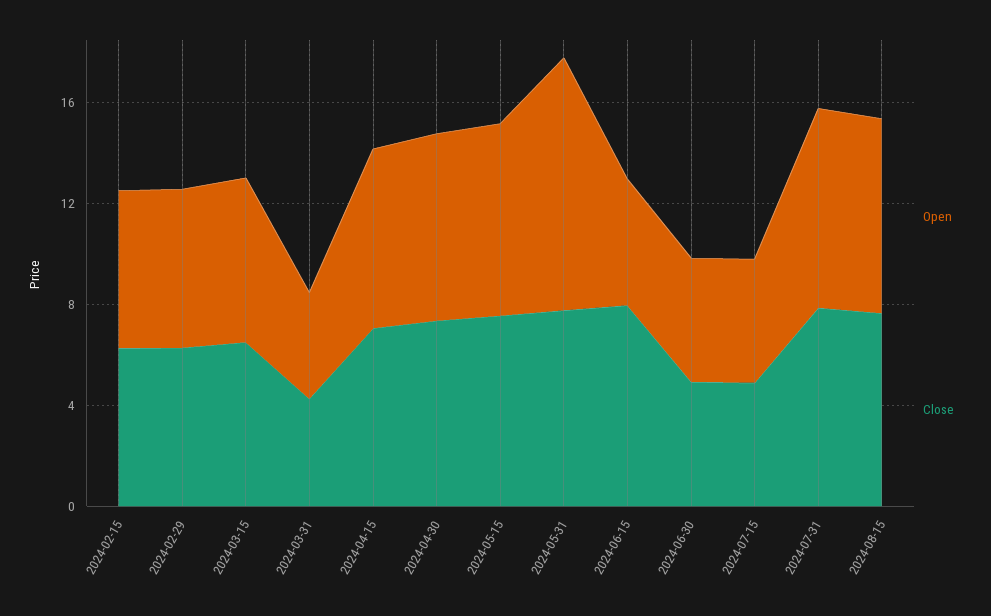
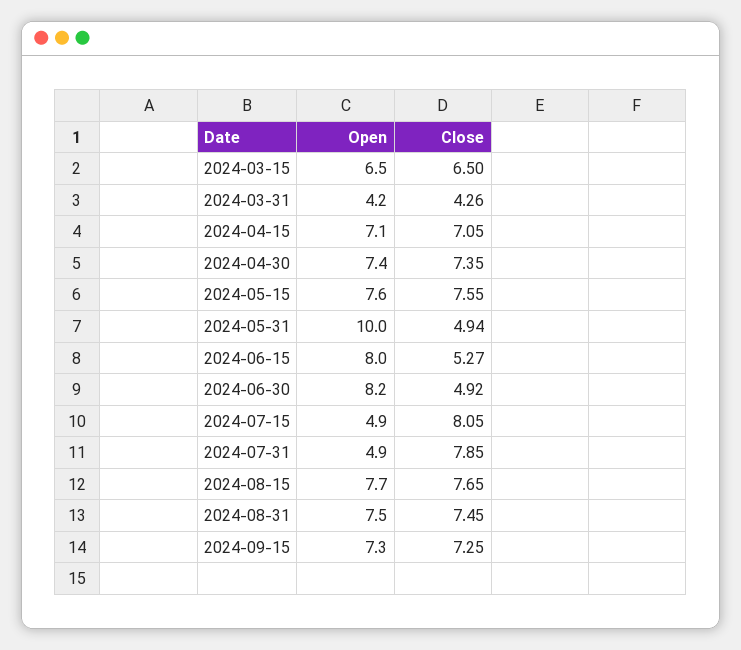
Open, 2024-02-15: 6 -> none
Close, 2024-02-15: 6 -> none
Open, 2024-02-29: 6 -> none
Close, 2024-02-29: 6 -> none
Close, 2024-05-31: 8 -> 4.94
Open, 2024-06-15: 5 -> 8
Close, 2024-06-15: 8 -> 5.27
Open, 2024-06-30: 5 -> 8.2
Close, 2024-07-15: 5 -> 8.05
Open, 2024-07-31: 8 -> 4.9
Open, 2024-08-31: none -> 7.5
Close, 2024-08-31: none -> 7.45
Open, 2024-09-15: none -> 7.3
Close, 2024-09-15: none -> 7.25

